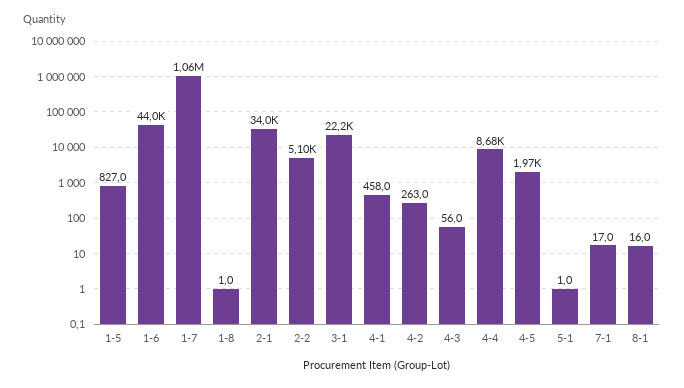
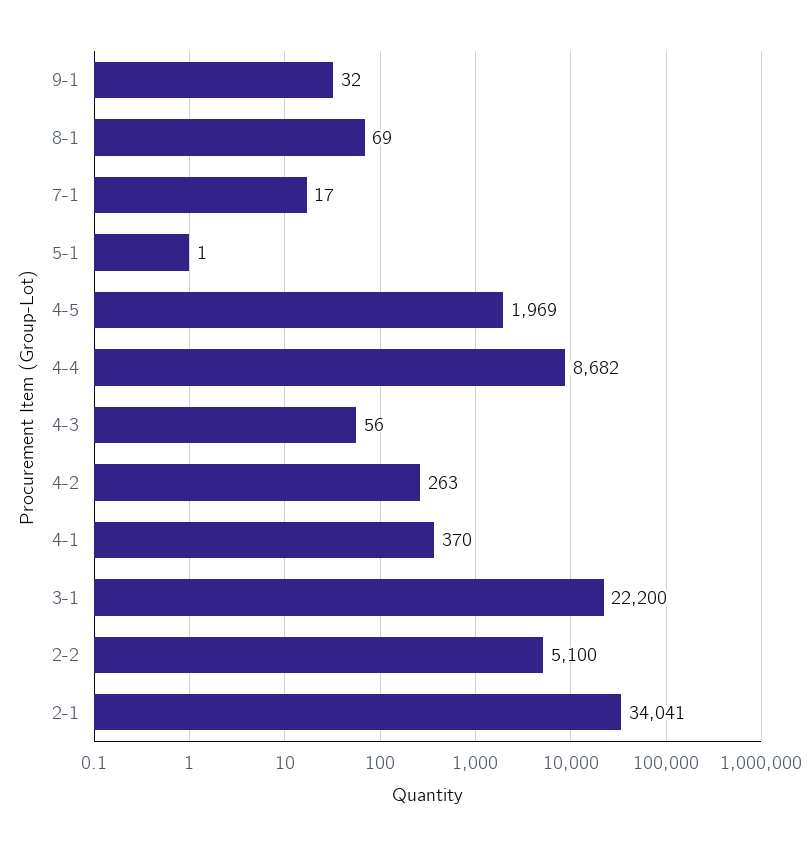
1-5: 827 -> none
1-6: 44000 -> none
1-7: 1060000 -> none
1-8: 1 -> none
4-1: 458 -> 370
8-1: 16 -> 69
9-1: none -> 32

